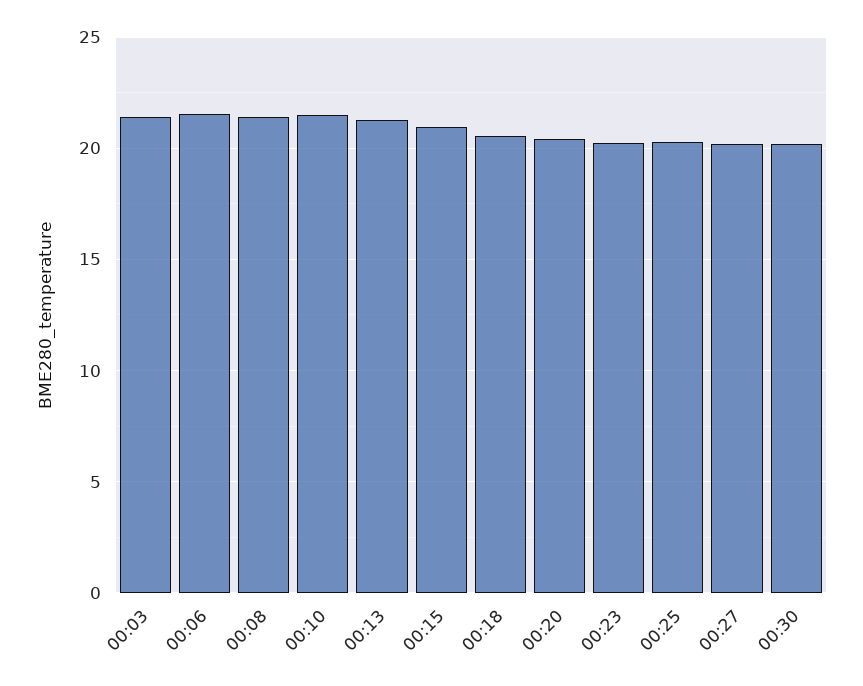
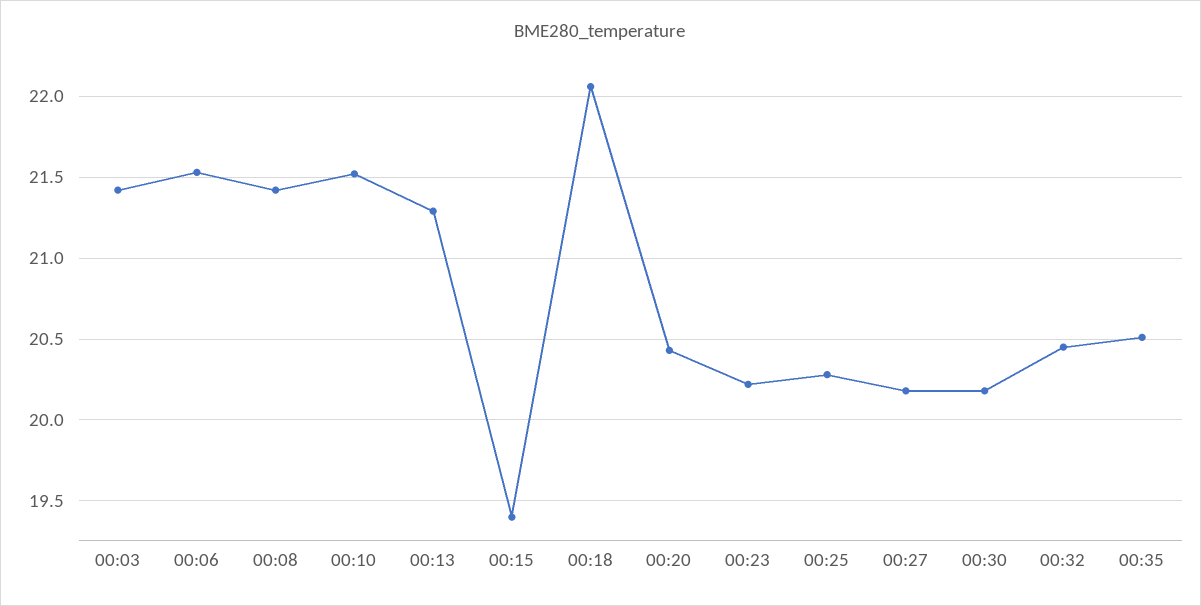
00:15: 21 -> 19.4
00:18: 20.5 -> 22.05
00:32: none -> 20.45
00:35: none -> 20.5

